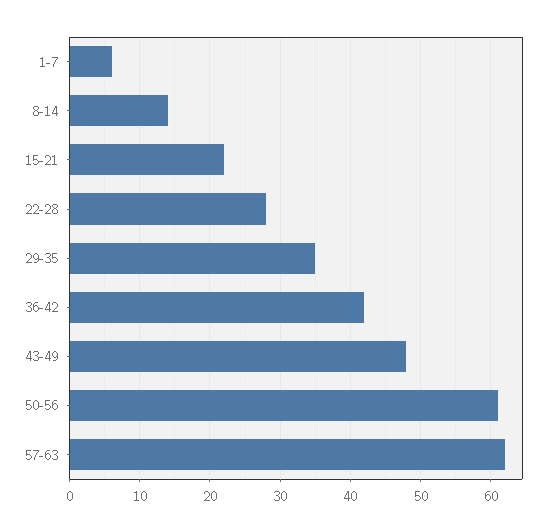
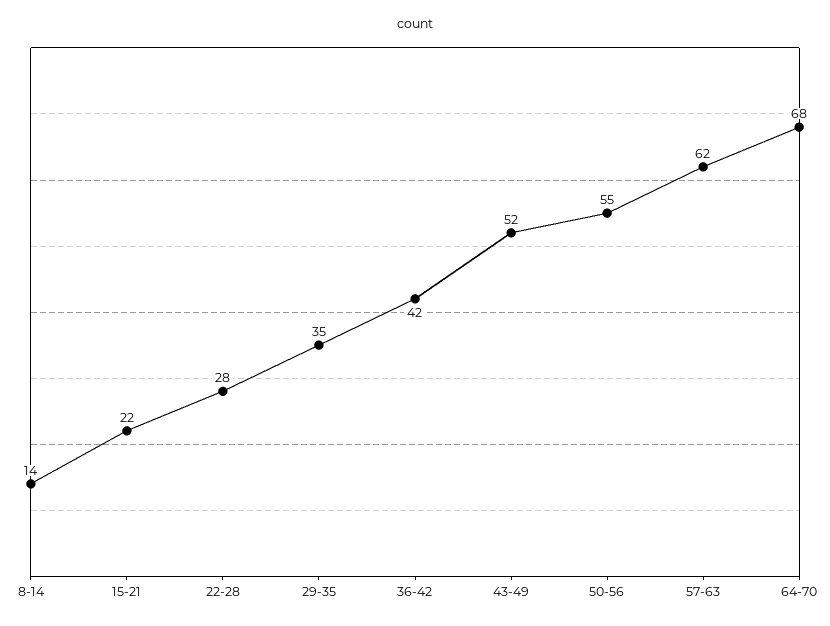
1-7: 6 -> none
43-49: 48 -> 52
50-56: 61 -> 55
64-70: none -> 68

